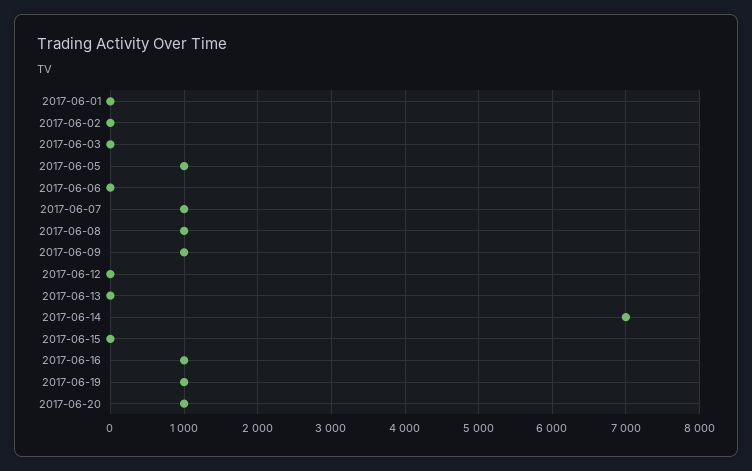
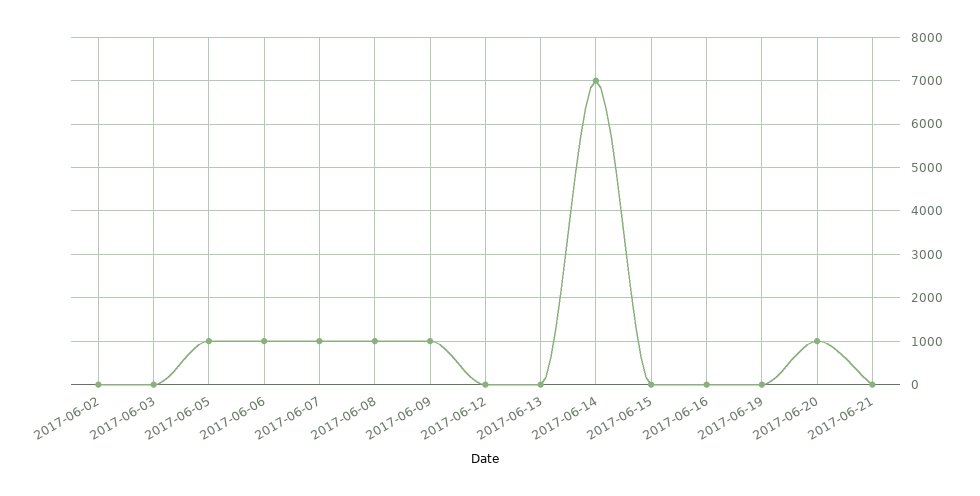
2017-06-01: 0 -> none
2017-06-06: 0 -> 1000
2017-06-16: 1000 -> 0
2017-06-19: 1000 -> 0
2017-06-21: none -> 0

